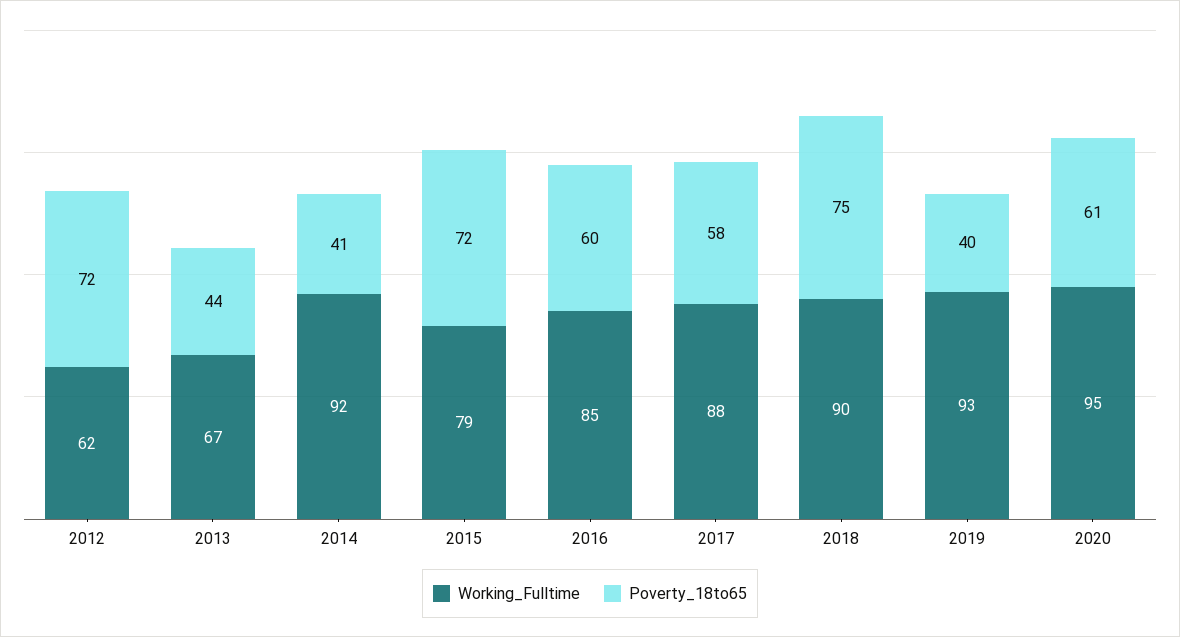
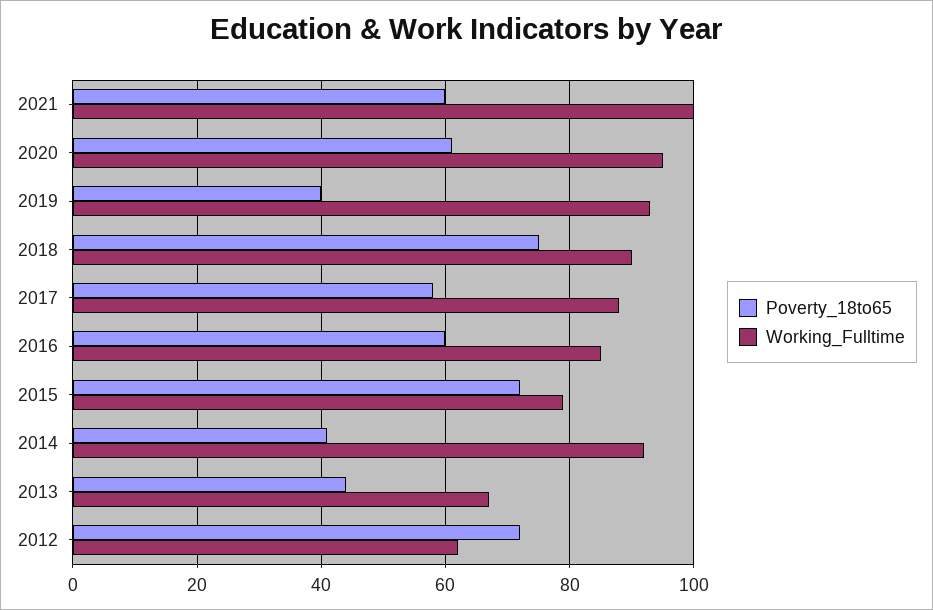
Poverty_18to65, 2021: none -> 60
Working_Fulltime, 2021: none -> 100

